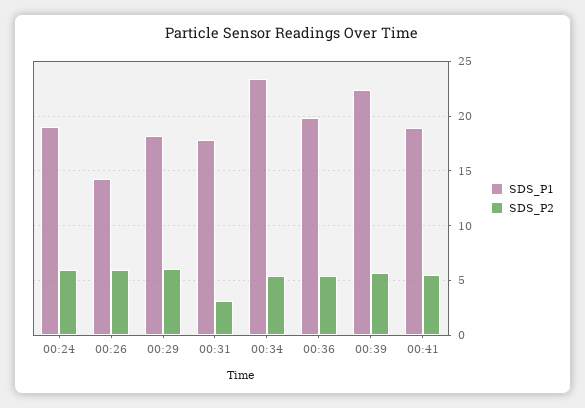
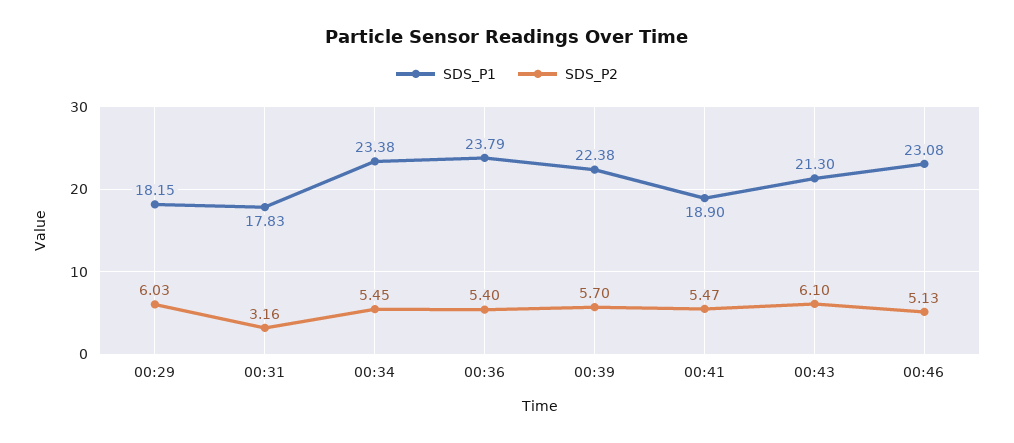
SDS_P1, 00:24: 19 -> none
SDS_P2, 00:24: 6 -> none
SDS_P1, 00:26: 14 -> none
SDS_P2, 00:26: 6 -> none
SDS_P1, 00:36: 20 -> 23.79
SDS_P1, 00:43: none -> 21.3
SDS_P2, 00:43: none -> 6.1
SDS_P1, 00:46: none -> 23.08
SDS_P2, 00:46: none -> 5.13

